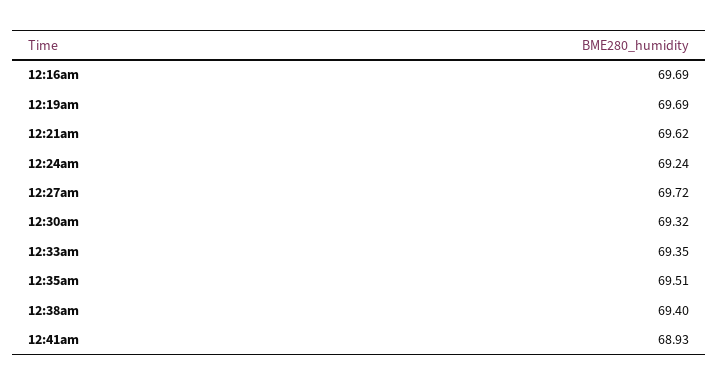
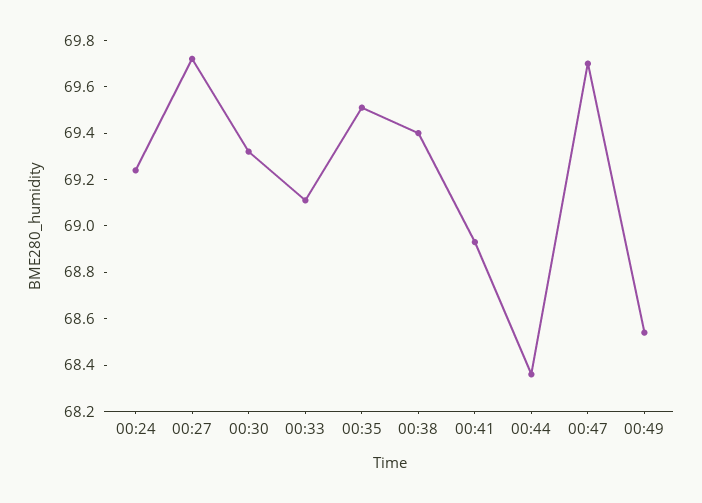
12:16am: 69.69 -> none
12:19am: 69.69 -> none
12:21am: 69.62 -> none
12:33am: 69.35 -> 69.1
00:44: none -> 68.35
00:47: none -> 69.7
00:49: none -> 68.55

